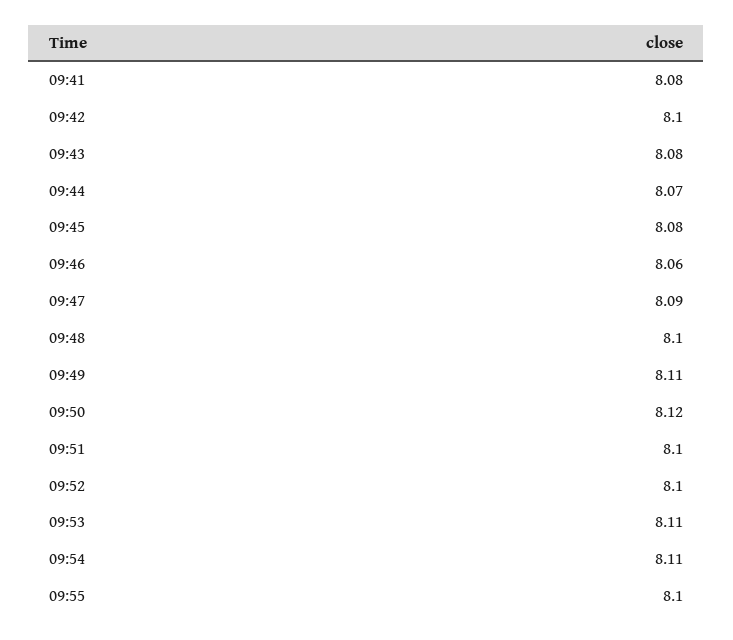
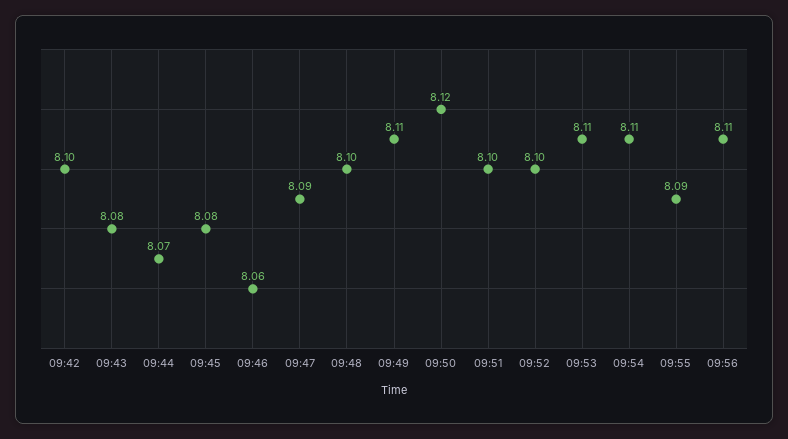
09:41: 8.08 -> none
09:55: 8.1 -> 8.09
09:56: none -> 8.11

